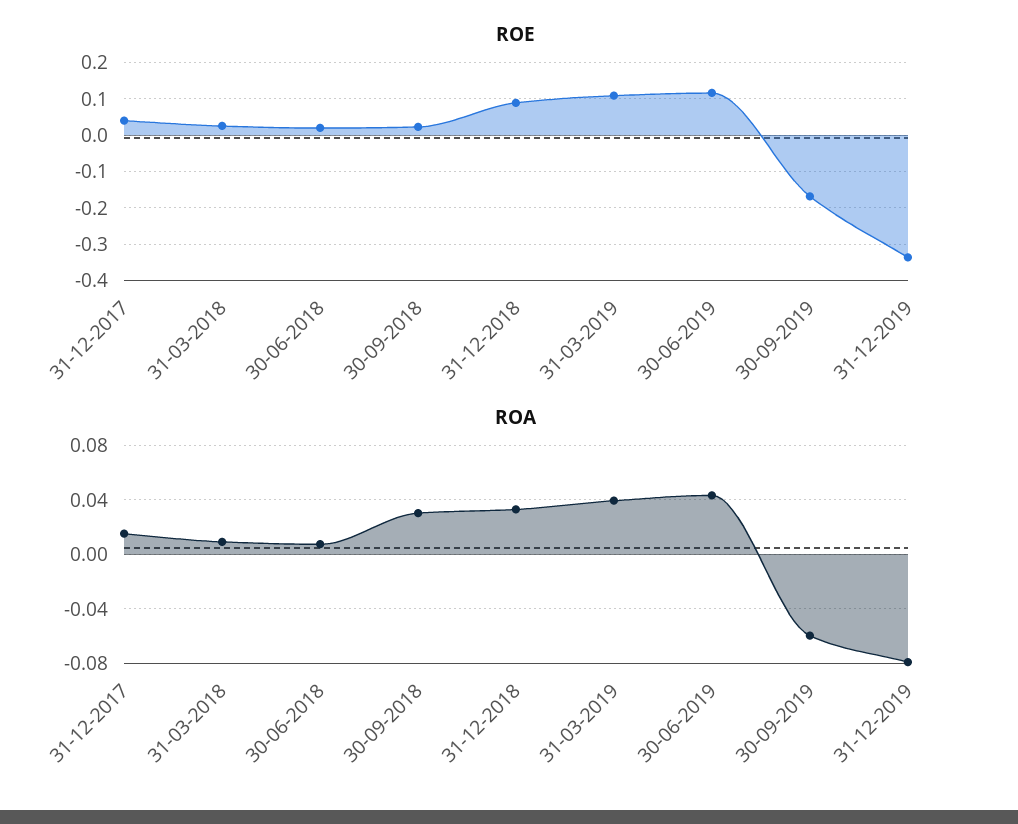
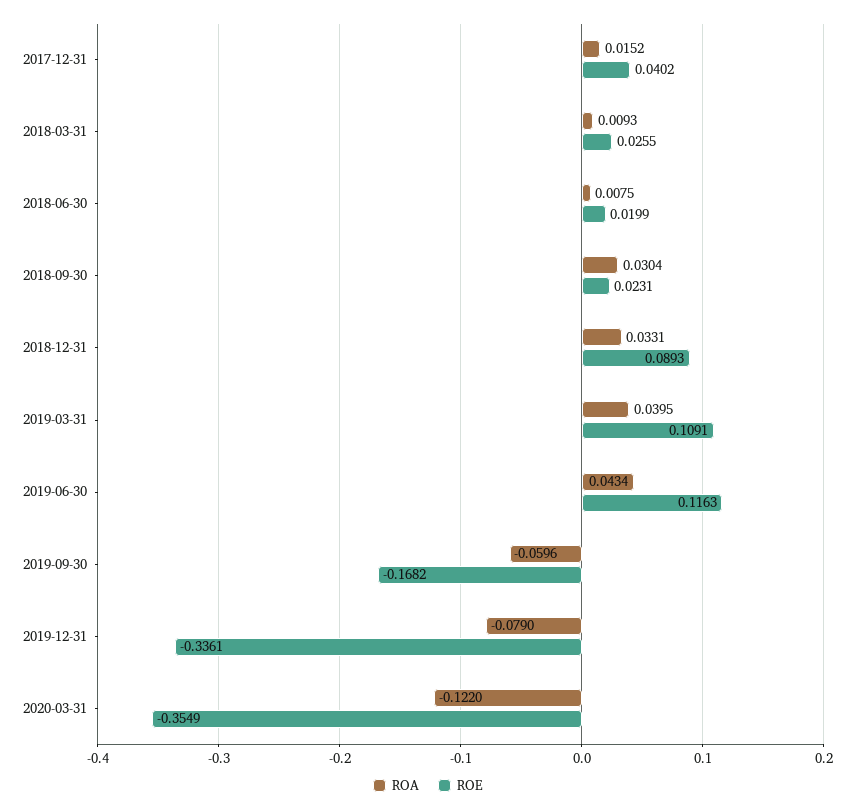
ROA, 2020-03-31: none -> -0.122
ROE, 2020-03-31: none -> -0.3549

